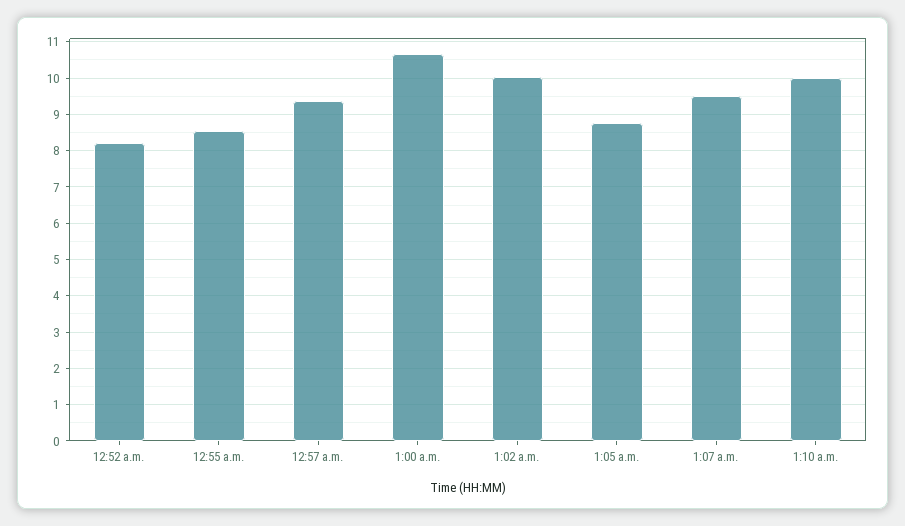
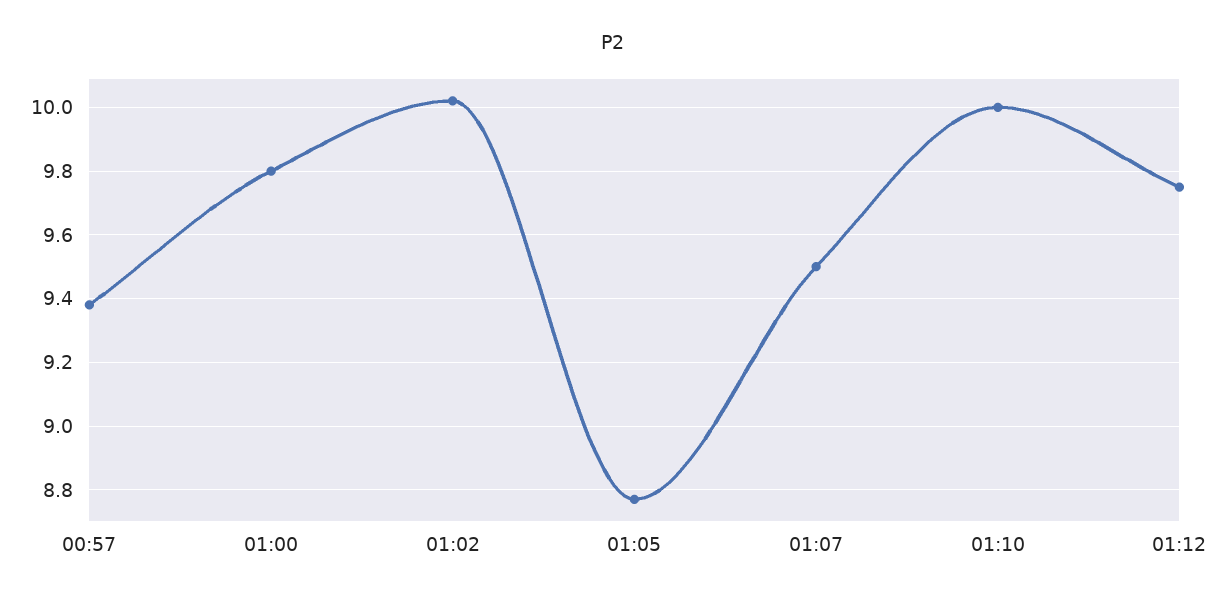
12:52 a.m.: 8.2 -> none
12:55 a.m.: 8.6 -> none
1:00 a.m.: 10.6 -> 9.8
01:12: none -> 9.75

